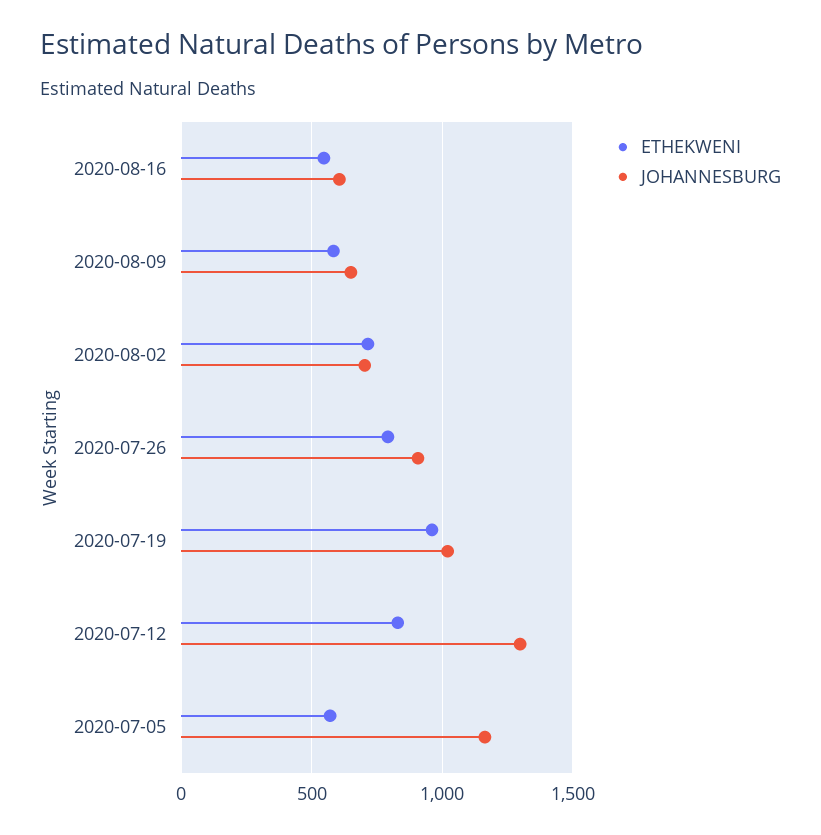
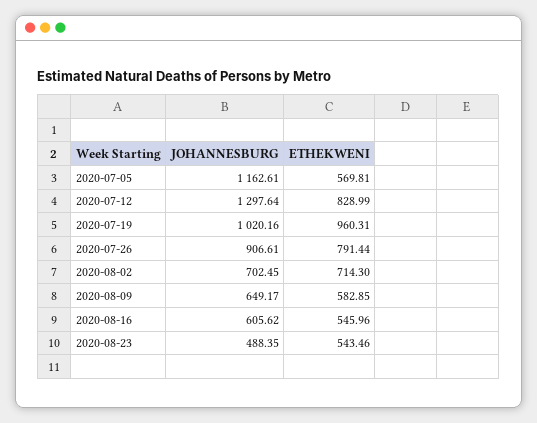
JOHANNESBURG, 2020-08-23: none -> 488.35
ETHEKWENI, 2020-08-23: none -> 543.46

